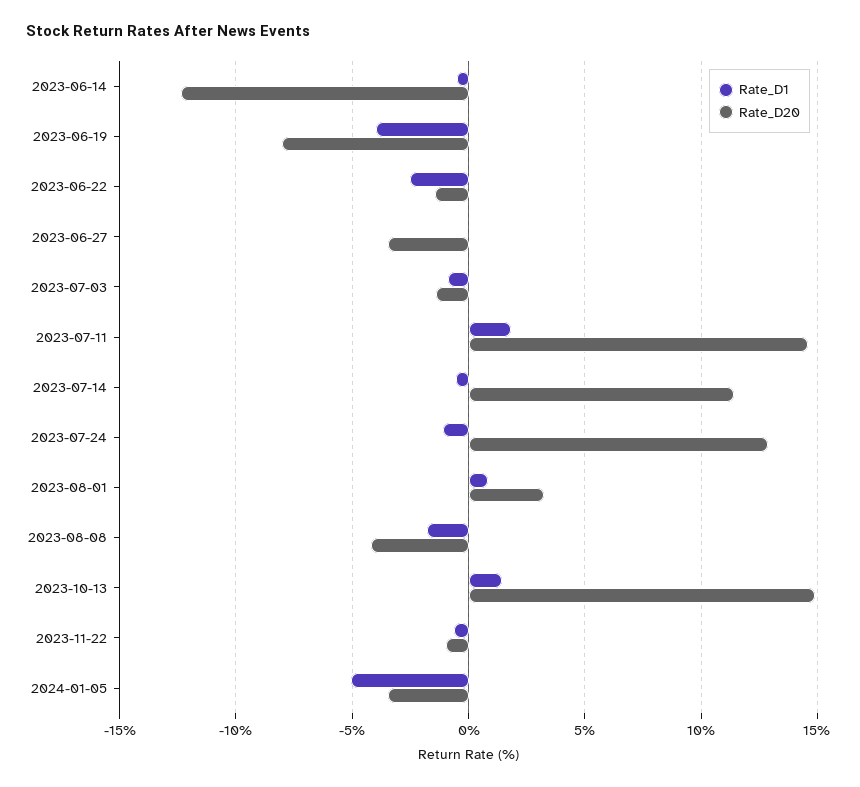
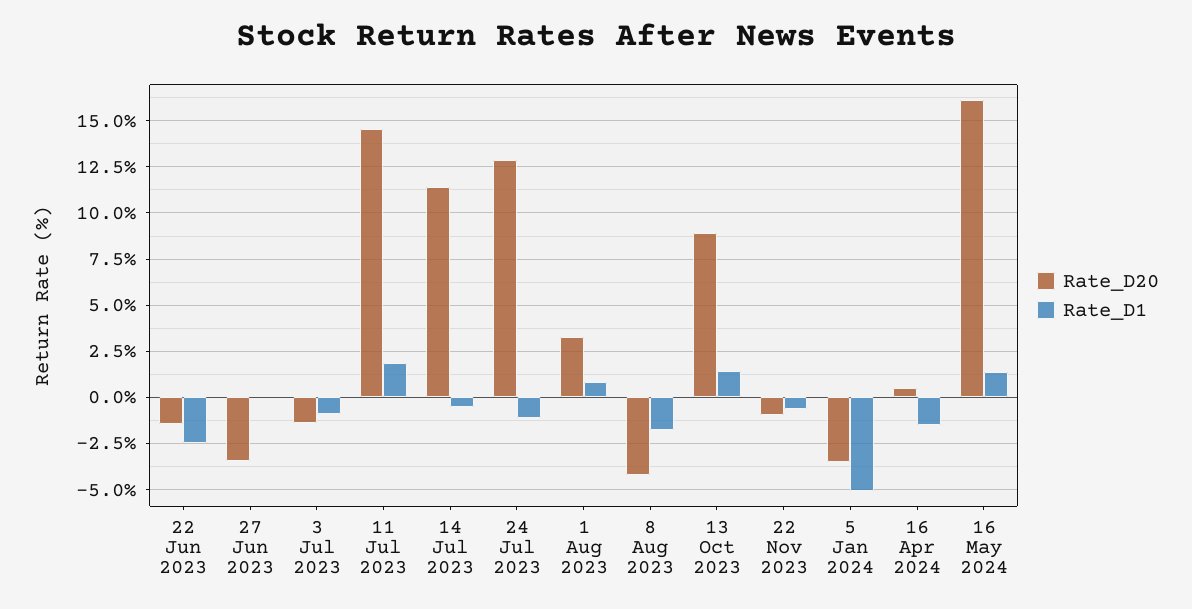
Rate_D1, 2023-06-14: -0.5 -> none
Rate_D20, 2023-06-14: -12.5 -> none
Rate_D1, 2023-06-19: -4 -> none
Rate_D20, 2023-06-19: -8 -> none
Rate_D20, 2023-10-13: 15 -> 9
Rate_D20, 16 Apr 2024: none -> 0.5
Rate_D1, 16 Apr 2024: none -> -1.5
Rate_D20, 16 May 2024: none -> 16
Rate_D1, 16 May 2024: none -> 1.5

